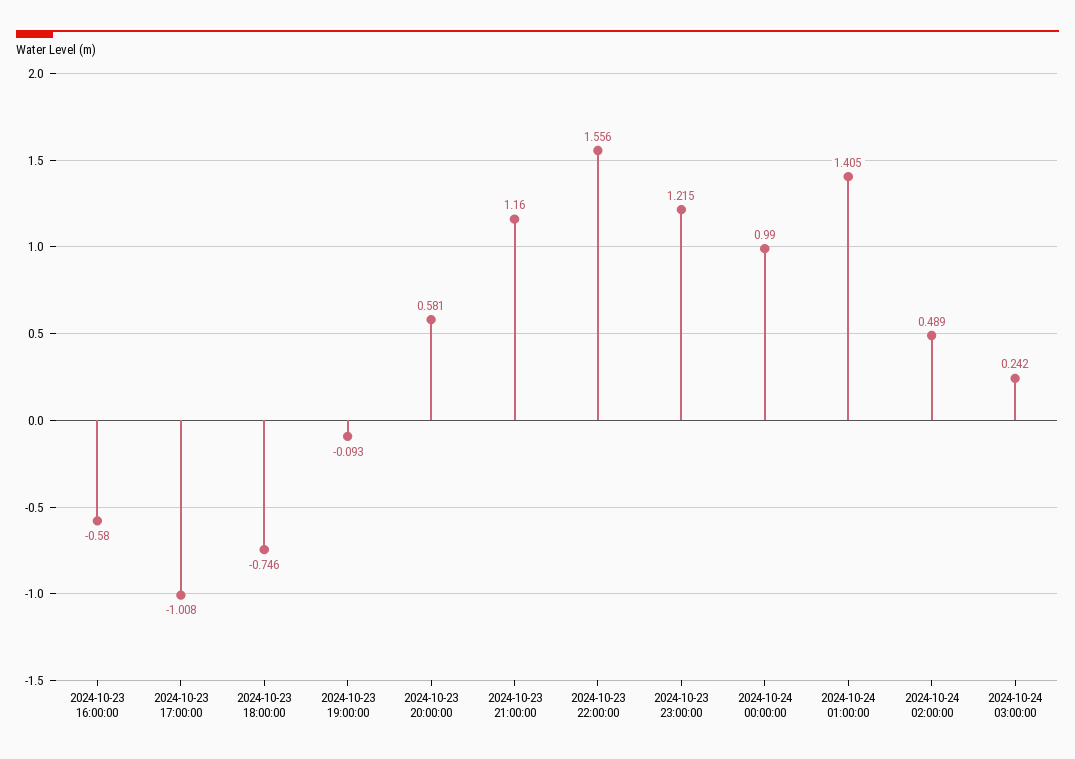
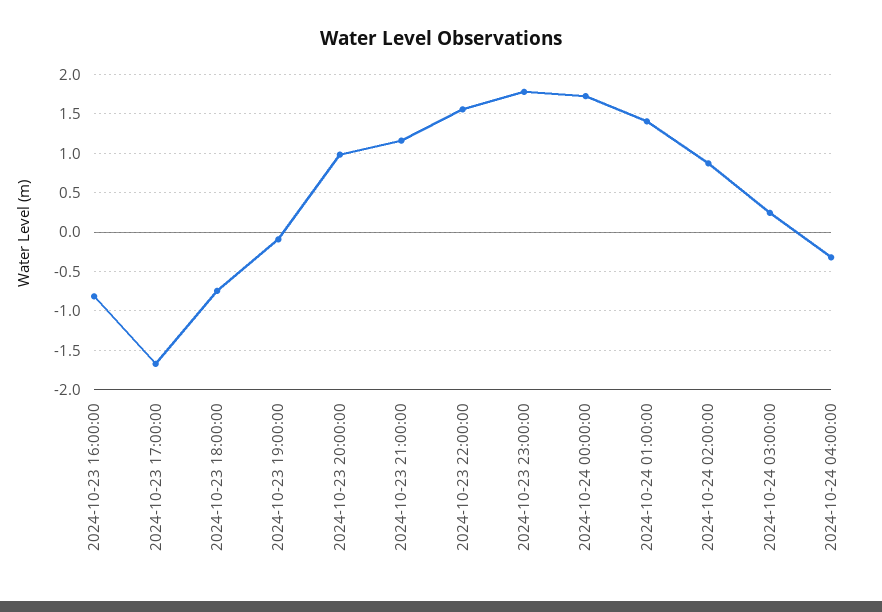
2024-10-23 16:00:00: -0.58 -> -0.8
2024-10-23 17:00:00: -1.008 -> -1.7
2024-10-23 20:00:00: 0.581 -> 1
2024-10-23 23:00:00: 1.215 -> 1.8
2024-10-24 00:00:00: 0.99 -> 1.7
2024-10-24 02:00:00: 0.489 -> 0.9
2024-10-24 04:00:00: none -> -0.3

